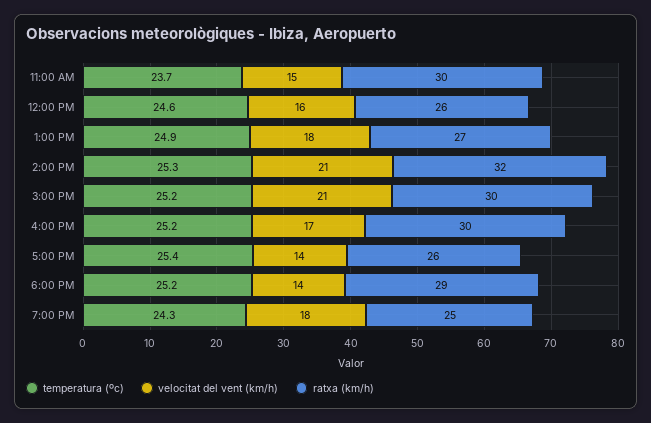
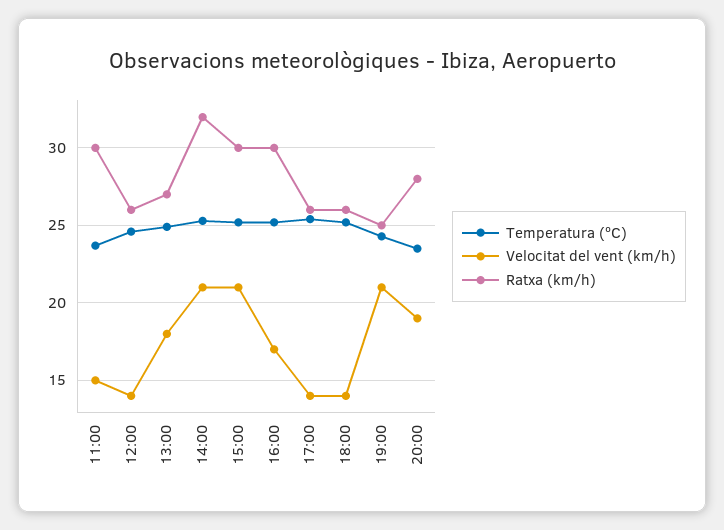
velocitat del vent (km/h), 12:00 PM: 16 -> 14
ratxa (km/h), 6:00 PM: 29 -> 26
velocitat del vent (km/h), 7:00 PM: 18 -> 21
temperatura (ºc), 20:00: none -> 23.5
velocitat del vent (km/h), 20:00: none -> 19
ratxa (km/h), 20:00: none -> 28

